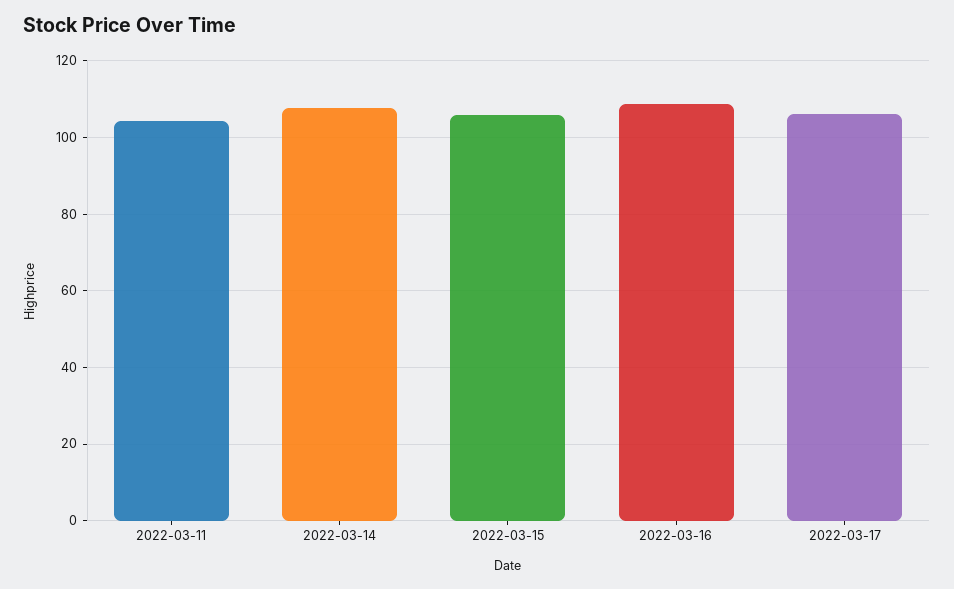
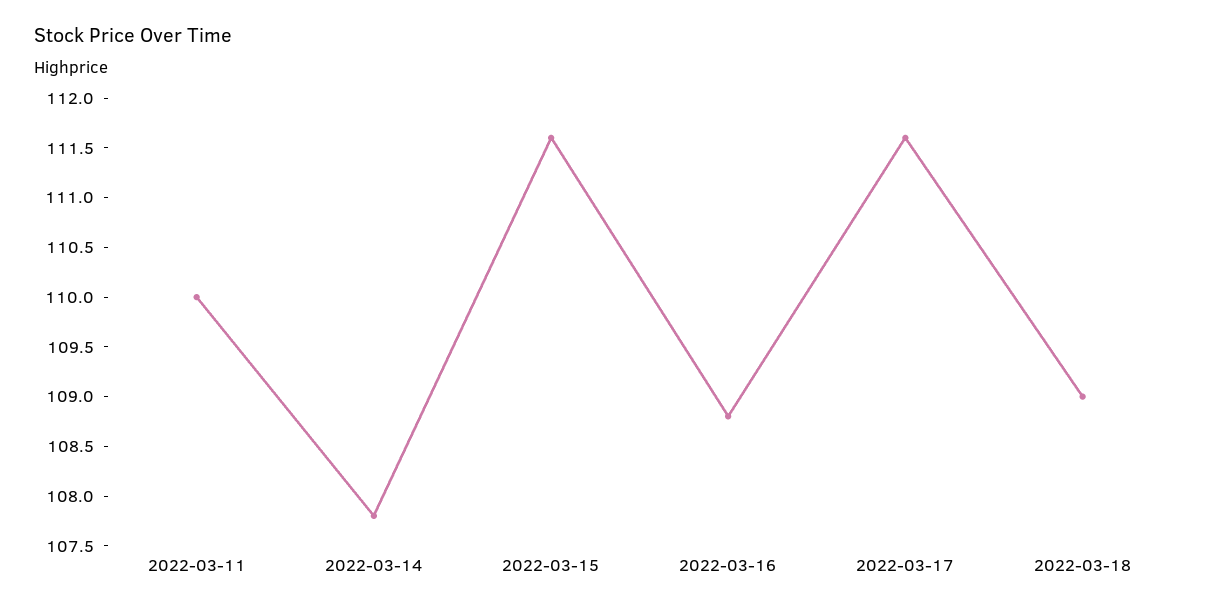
2022-03-11: 104 -> 110
2022-03-15: 106 -> 111.6
2022-03-17: 106 -> 111.6
2022-03-18: none -> 109

